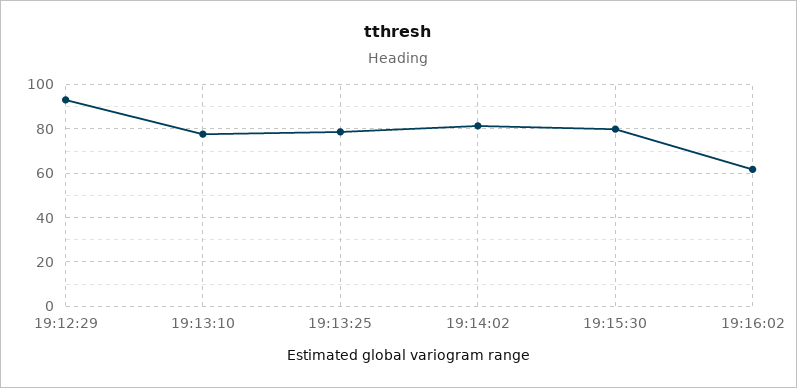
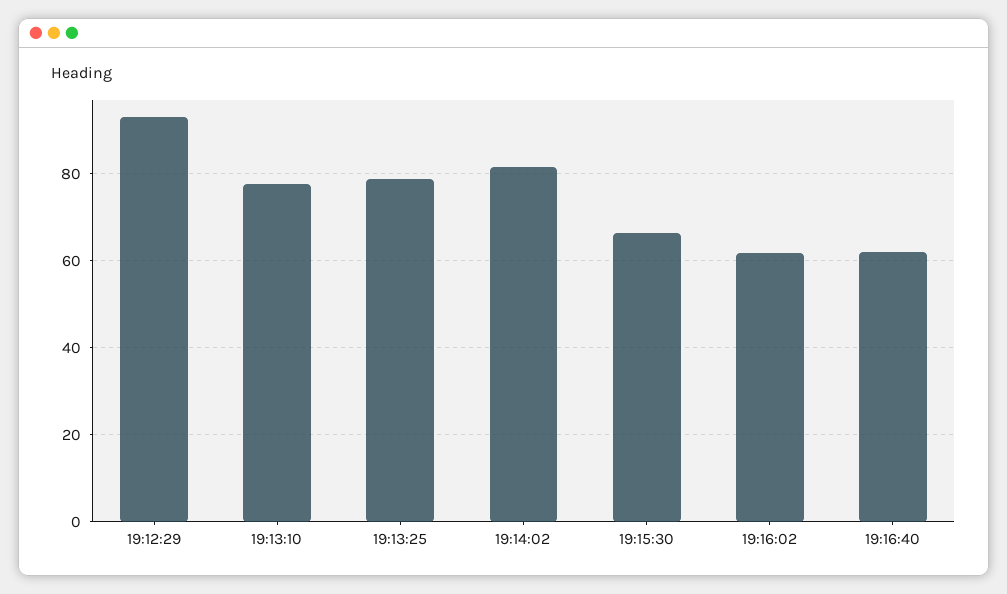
19:15:30: 80 -> 66
19:16:40: none -> 62

